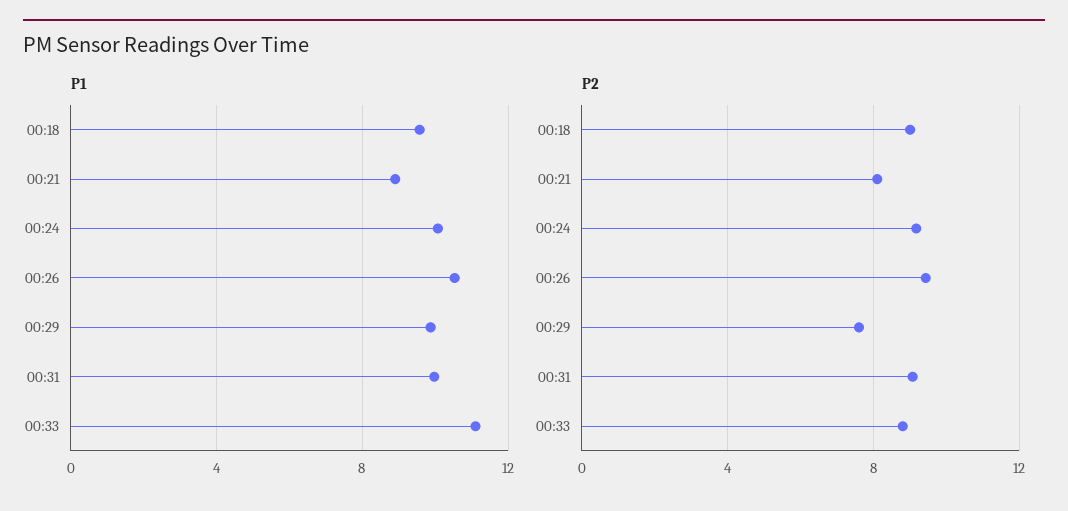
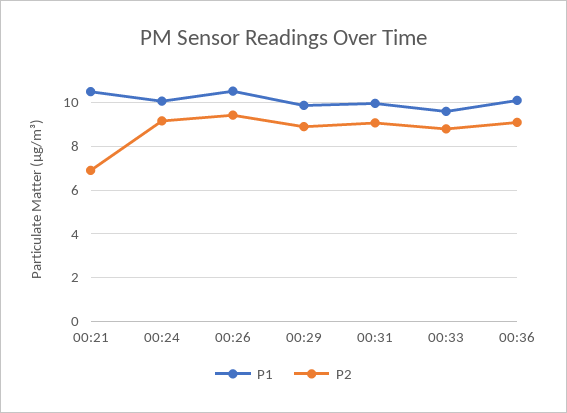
P1, 00:18: 9.5 -> none
P1, 00:21: 9 -> 10.5
P1, 00:33: 11 -> 9.5
P2, 00:18: 9 -> none
P2, 00:21: 8 -> 7
P2, 00:29: 7.5 -> 9
P1, 00:36: none -> 10
P2, 00:36: none -> 9

